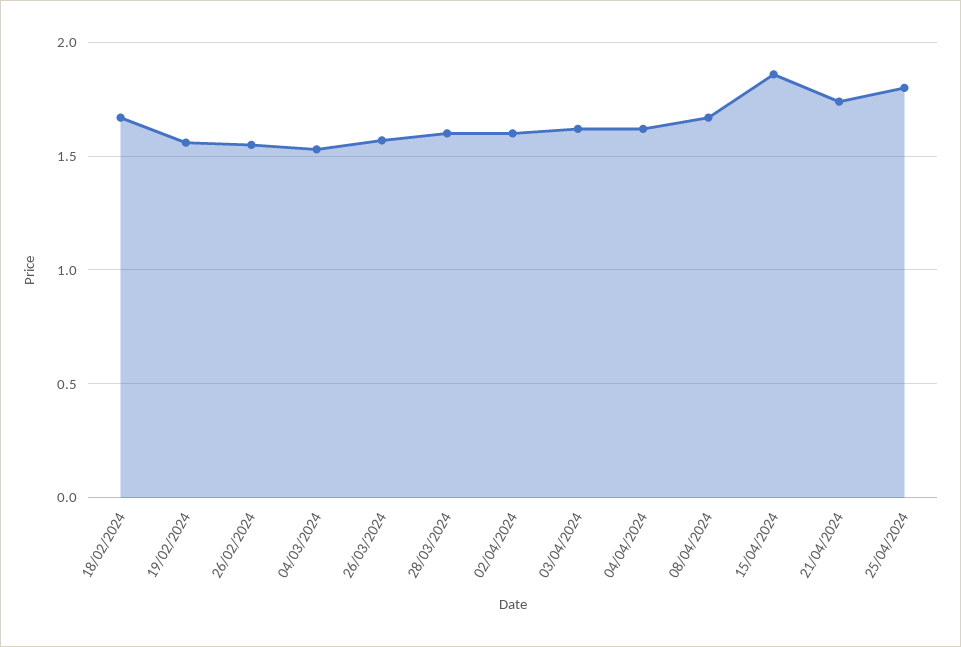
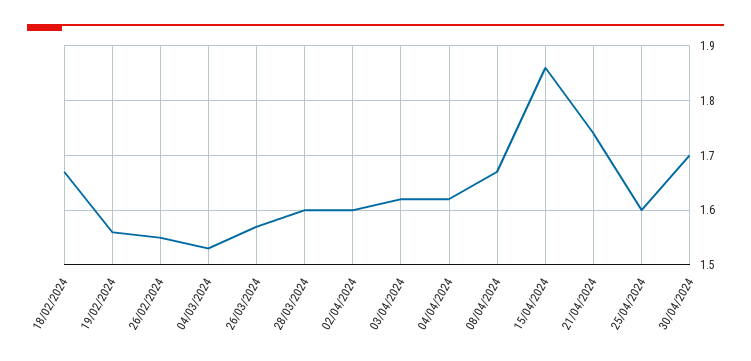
25/04/2024: 1.8 -> 1.6
30/04/2024: none -> 1.7

